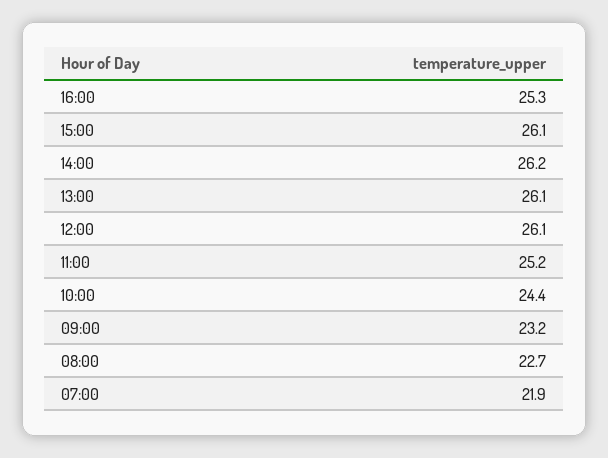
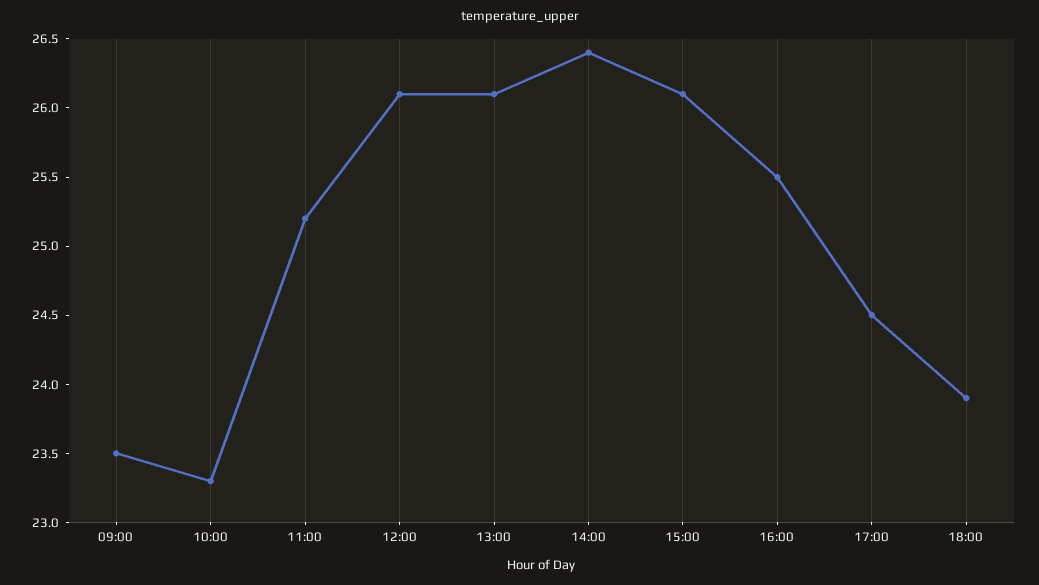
16:00: 25.3 -> 25.5
14:00: 26.2 -> 26.4
10:00: 24.4 -> 23.3
09:00: 23.2 -> 23.5
08:00: 22.7 -> none
07:00: 21.9 -> none
17:00: none -> 24.5
18:00: none -> 23.9

